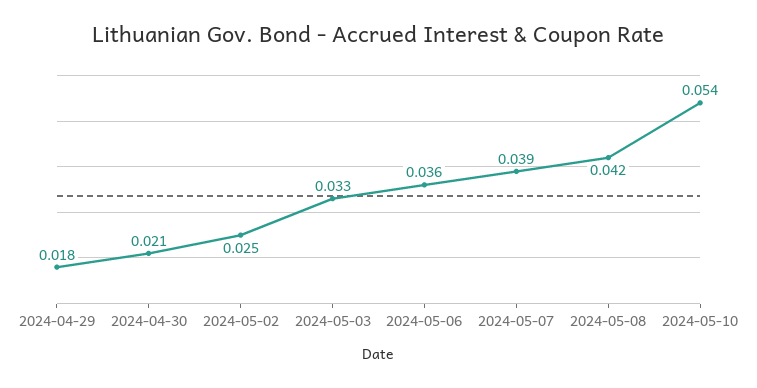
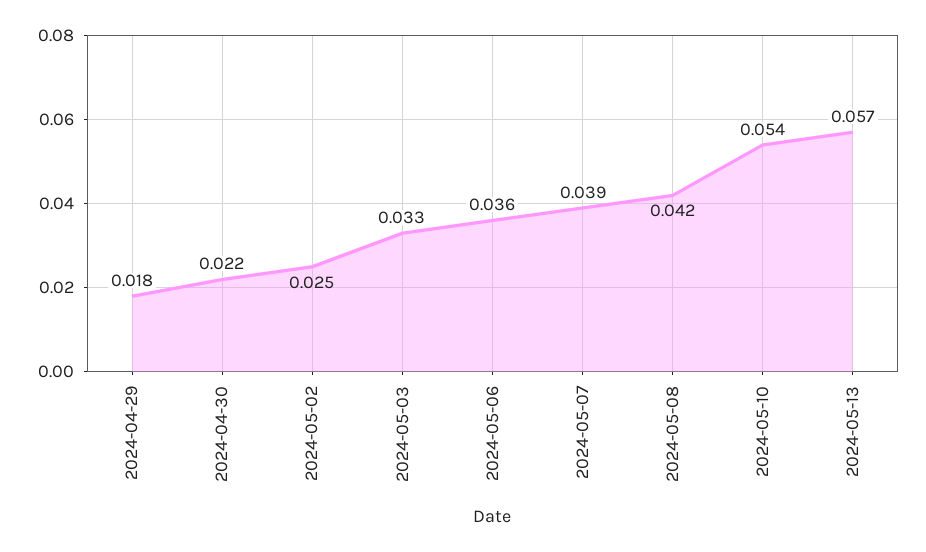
2024-04-30: 0.021 -> 0.022
2024-05-13: none -> 0.057

